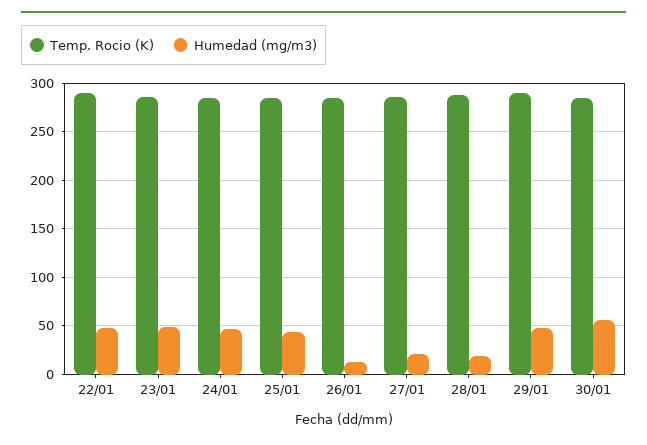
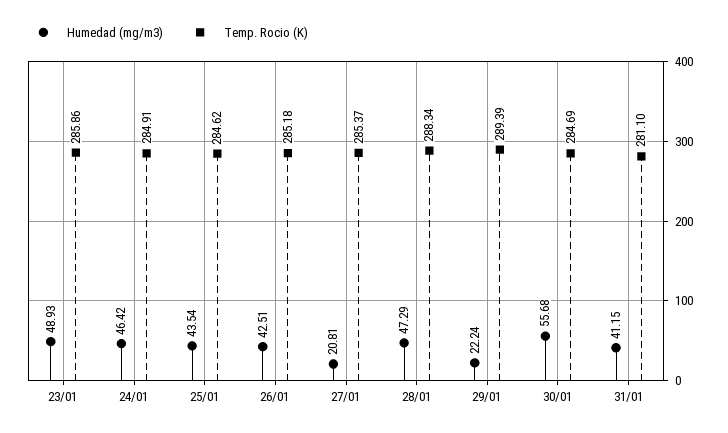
Temp. Rocio (K), 22/01: 290 -> none
Humedad (mg/m3), 22/01: 50 -> none
Humedad (mg/m3), 26/01: 10 -> 42.51
Humedad (mg/m3), 28/01: 20 -> 47.29
Humedad (mg/m3), 29/01: 50 -> 22.24
Humedad (mg/m3), 31/01: none -> 41.15
Temp. Rocio (K), 31/01: none -> 281.1

